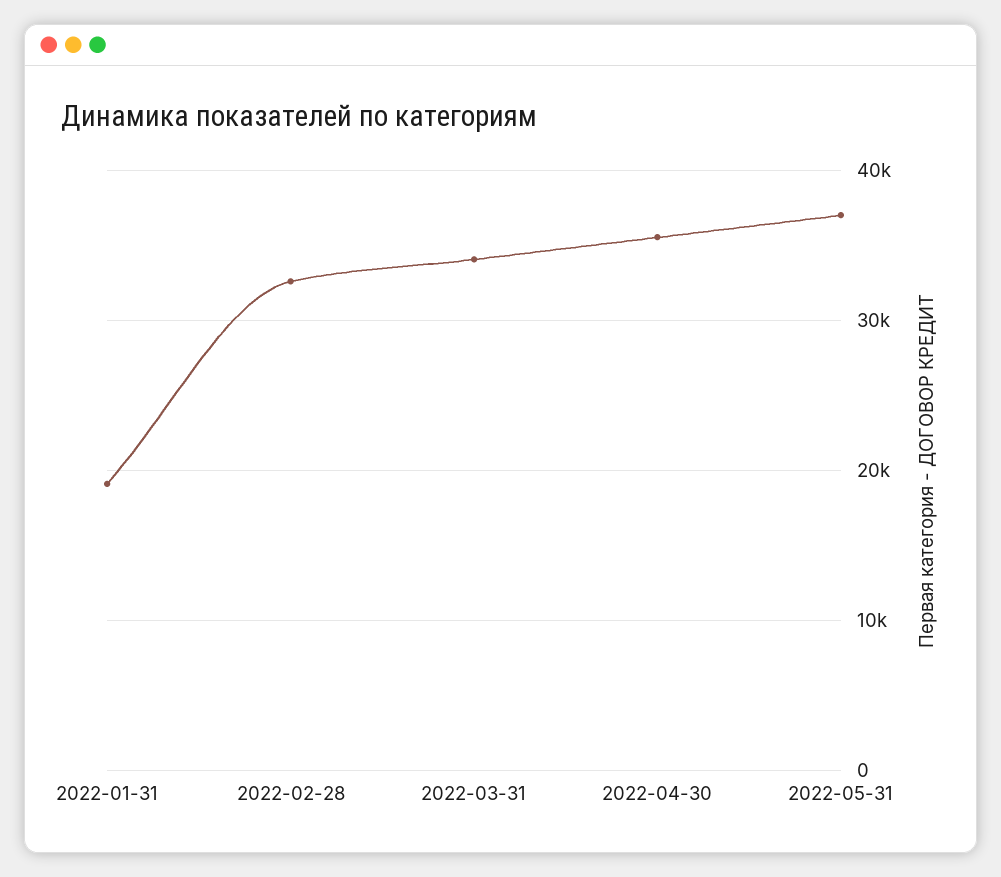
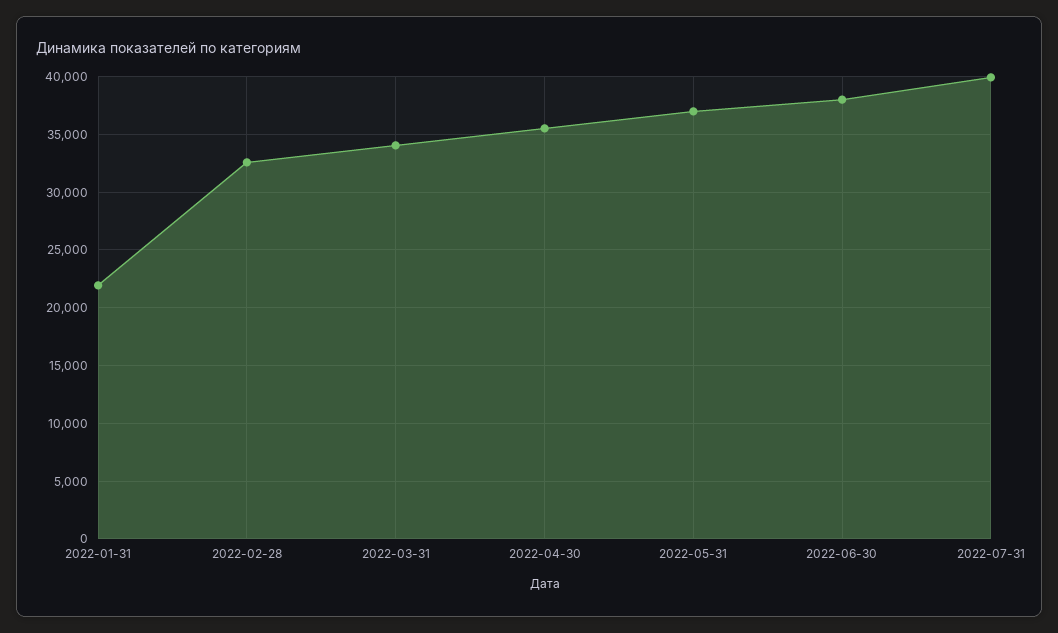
2022-01-31: 19000 -> 22000
2022-06-30: none -> 38000
2022-07-31: none -> 40000

